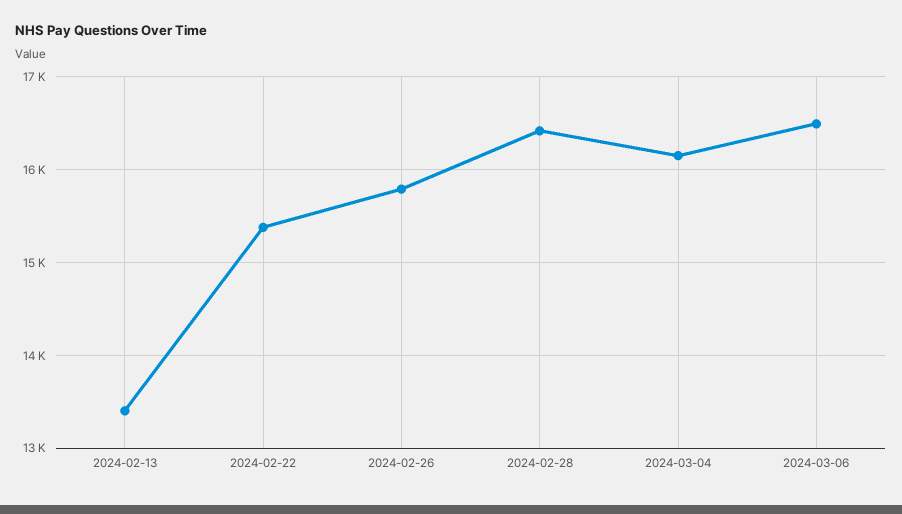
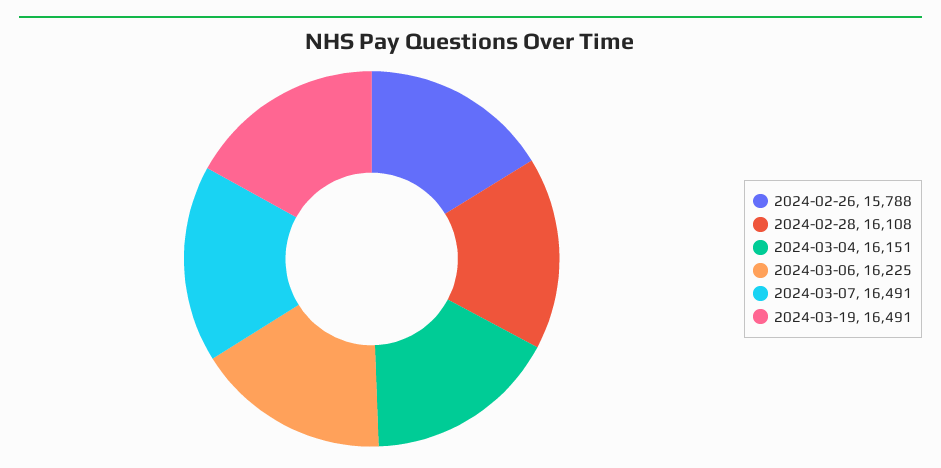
2024-02-13: 13400 -> none
2024-02-22: 15400 -> none
2024-02-28: 16400 -> 16108
2024-03-06: 16500 -> 16225
2024-03-07: none -> 16491
2024-03-19: none -> 16491

